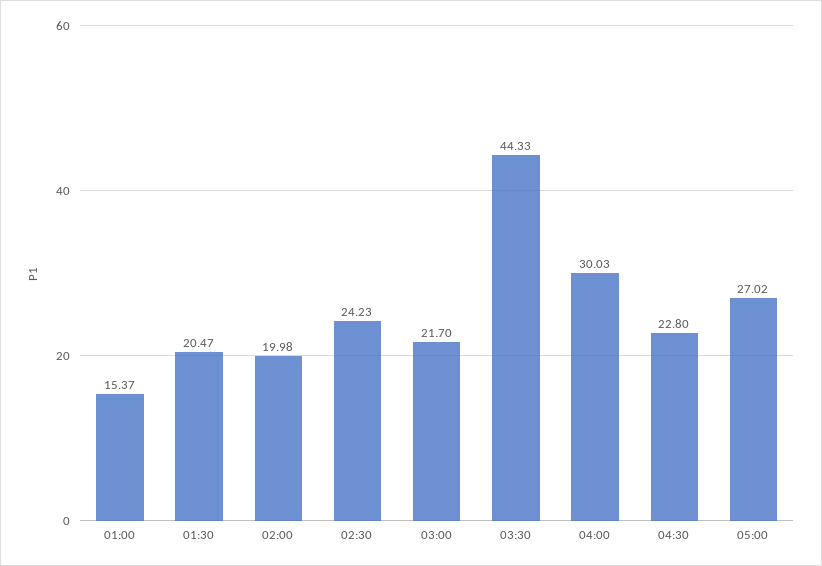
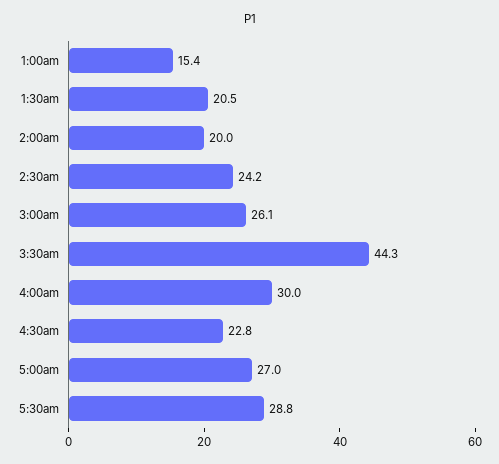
03:00: 21.7 -> 26.1
5:30am: none -> 28.8

